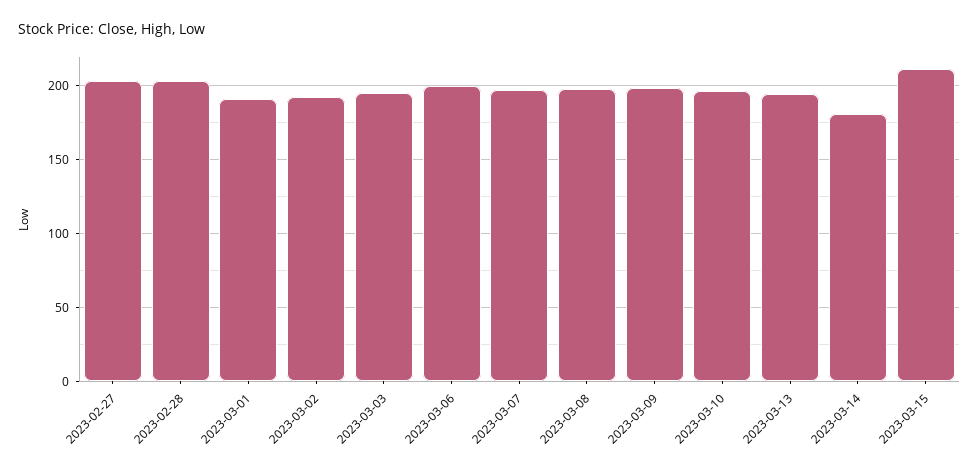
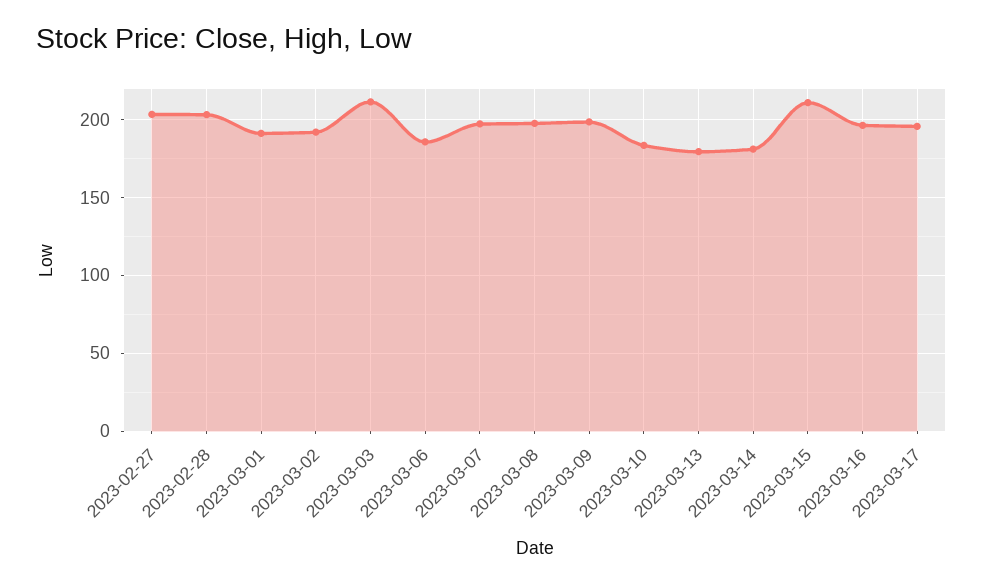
2023-03-03: 195 -> 210
2023-03-06: 200 -> 185
2023-03-10: 195 -> 185
2023-03-13: 195 -> 180
2023-03-16: none -> 195
2023-03-17: none -> 195

